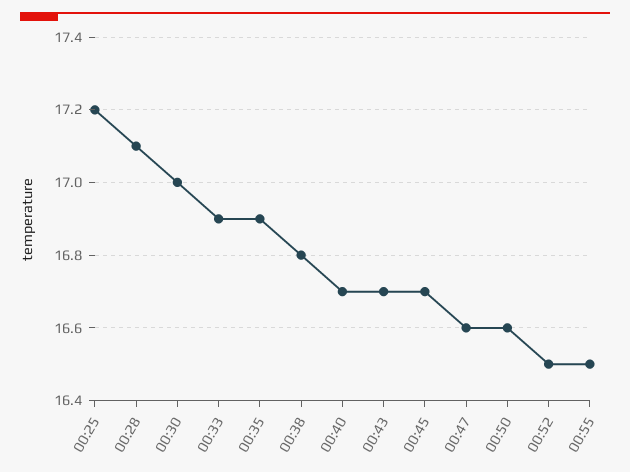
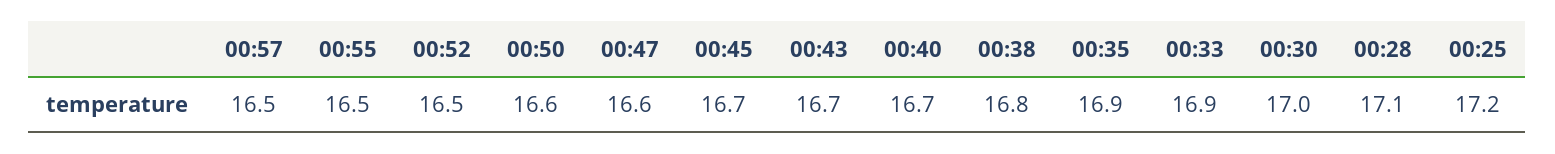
00:57: none -> 16.5

